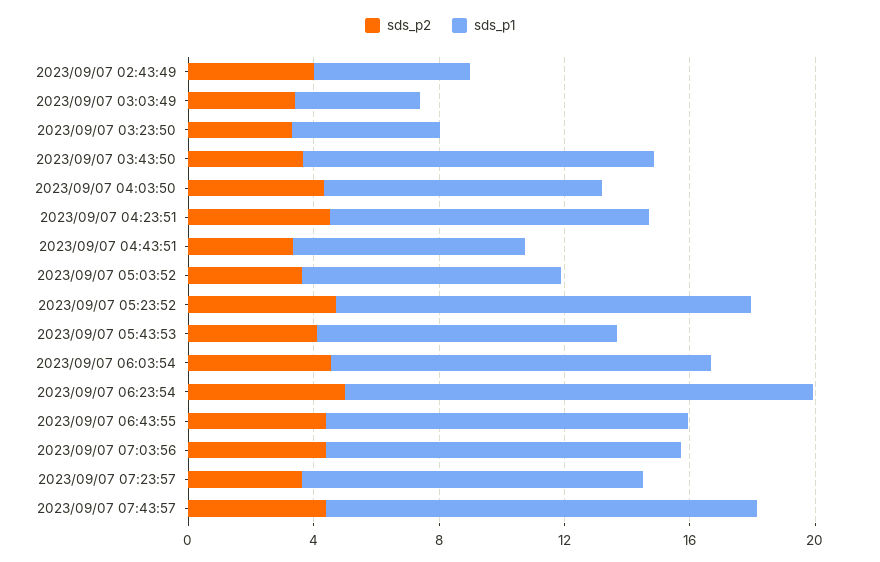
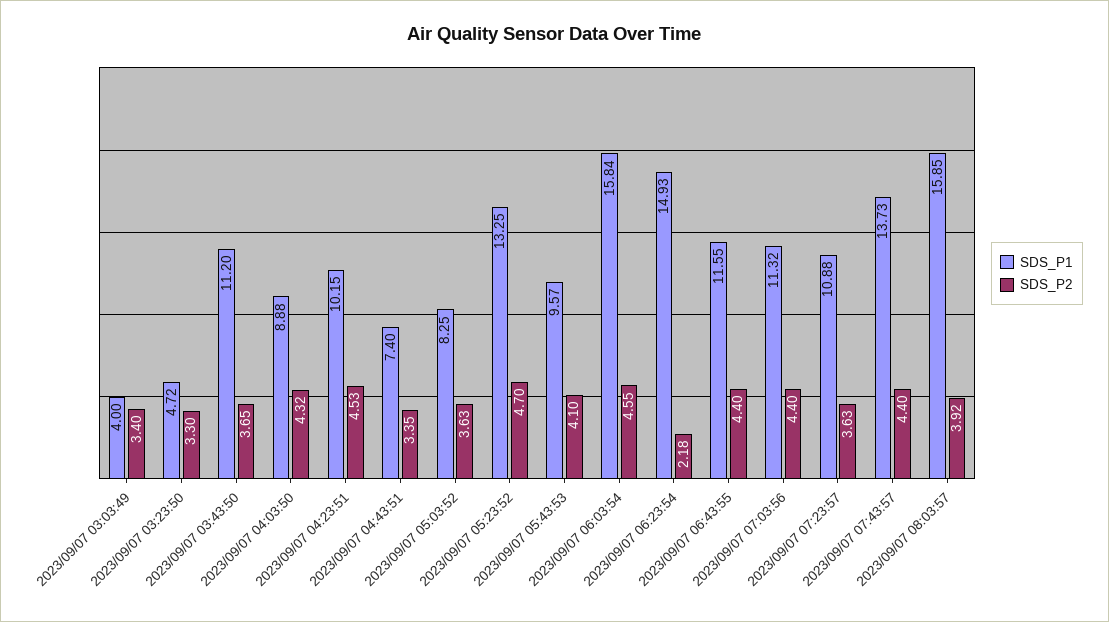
sds_p2, 2023/09/07 02:43:49: 4 -> none
sds_p1, 2023/09/07 02:43:49: 5 -> none
sds_p1, 2023/09/07 06:03:54: 12 -> 15.84
sds_p2, 2023/09/07 06:23:54: 5 -> 2.18
sds_p1, 2023/09/07 08:03:57: none -> 15.85
sds_p2, 2023/09/07 08:03:57: none -> 3.92

